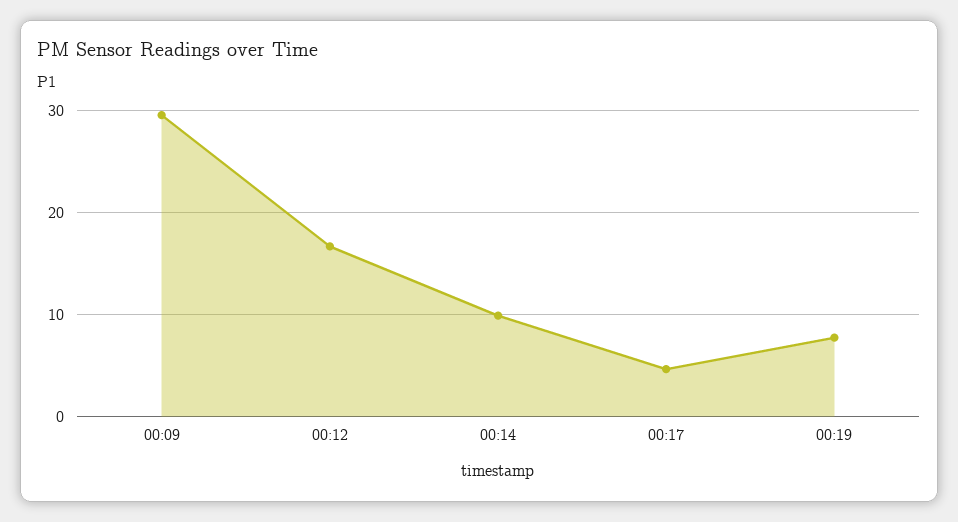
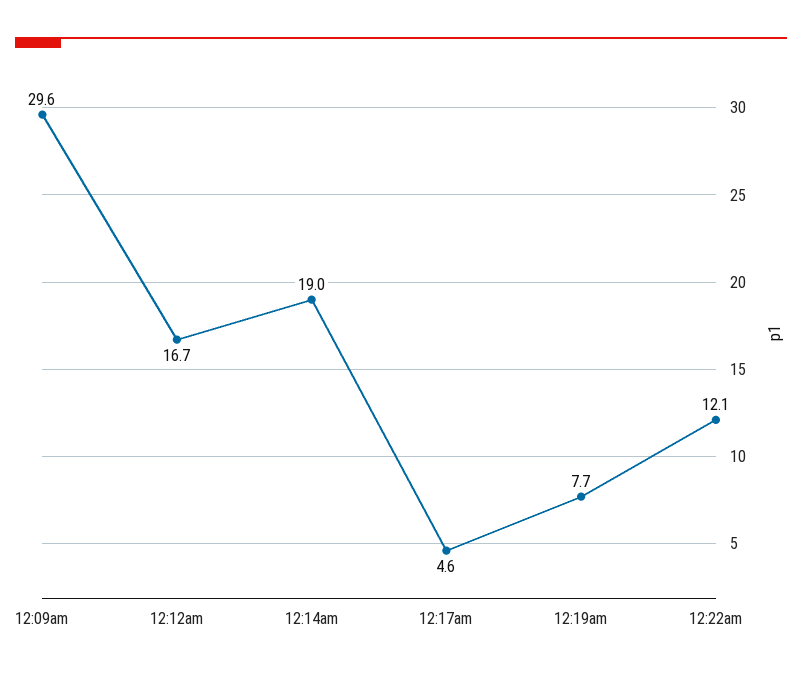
00:14: 10 -> 19
12:22am: none -> 12.1

